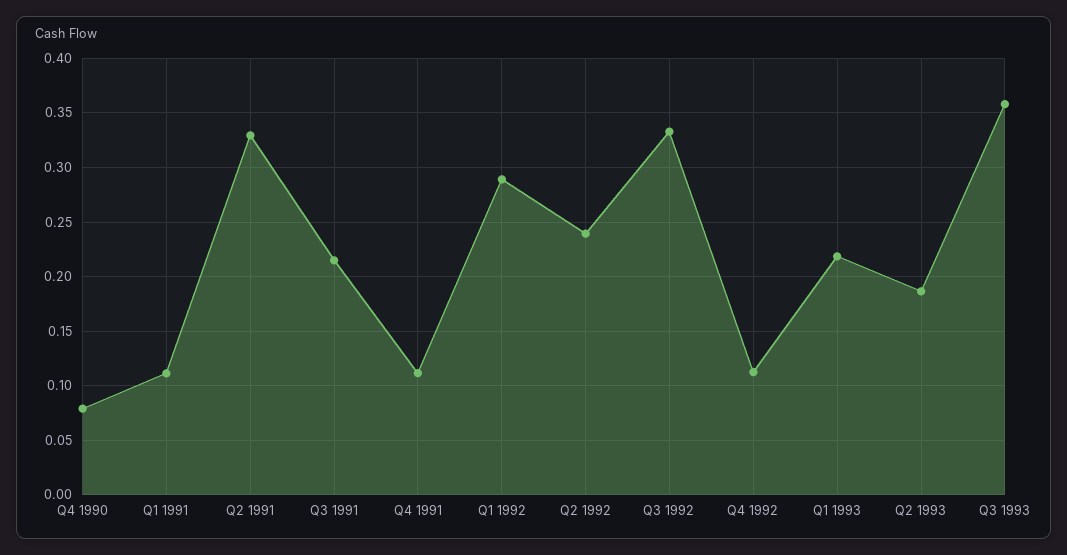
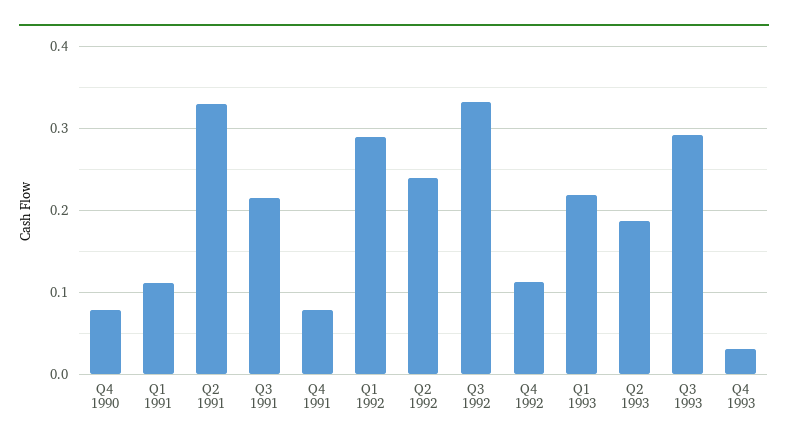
Q4 1991: 0.11 -> 0.08
Q3 1993: 0.36 -> 0.29
Q4 1993: none -> 0.03

